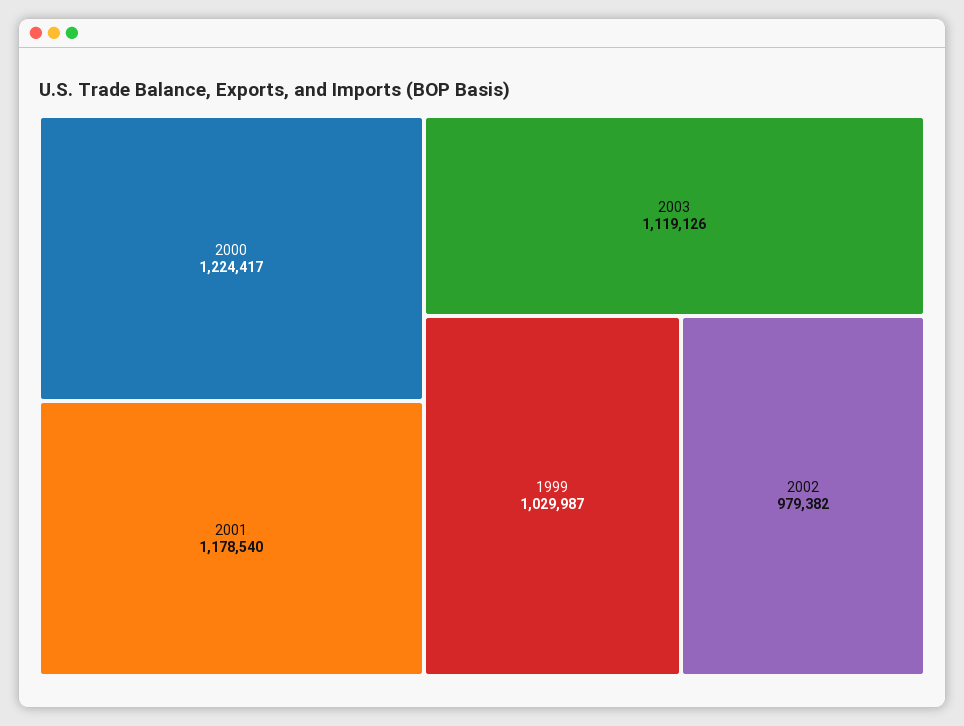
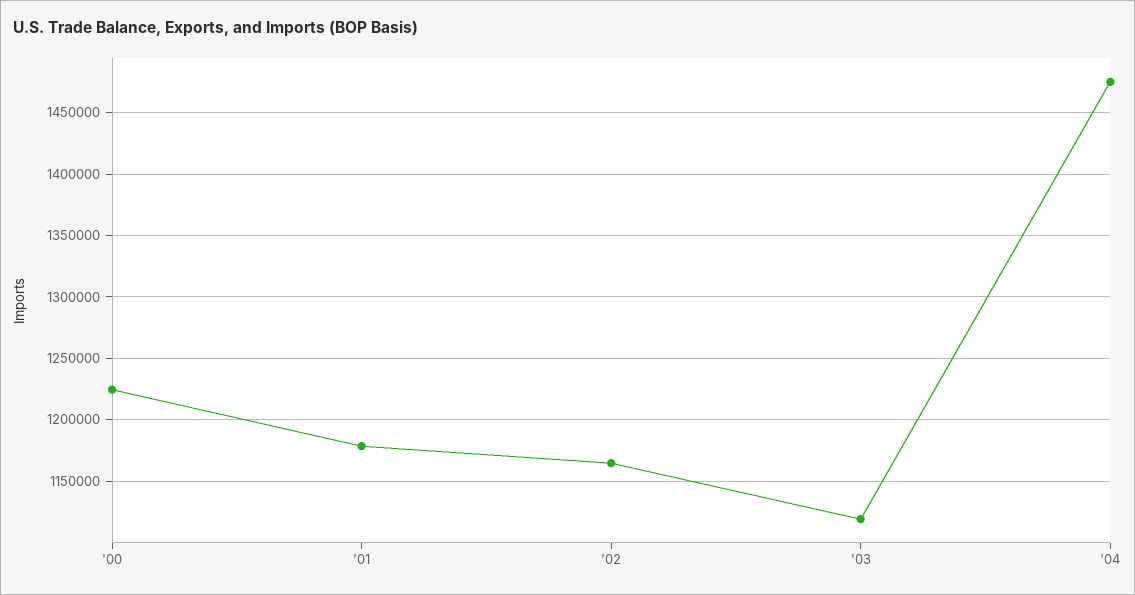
1999: 1029987 -> none
2002: 979382 -> 1165000
'04: none -> 1475000

